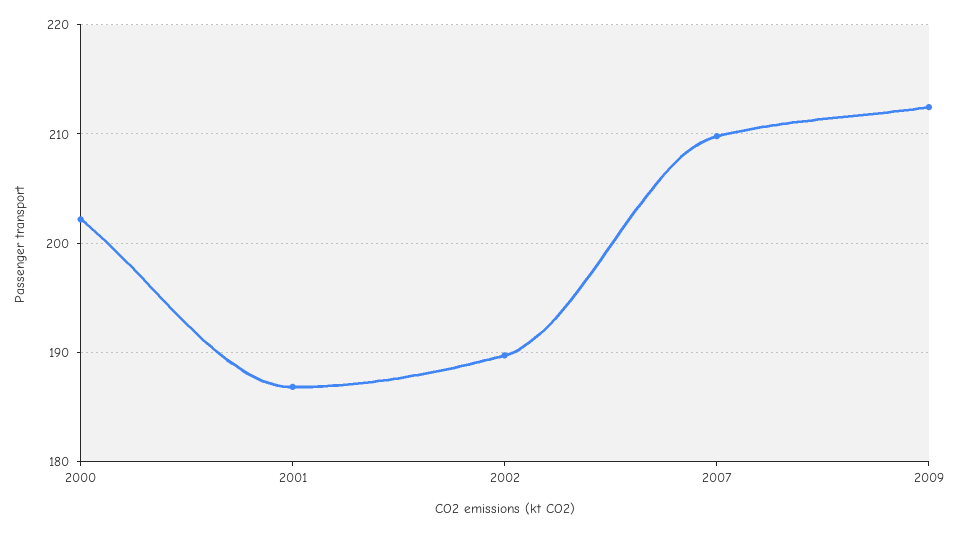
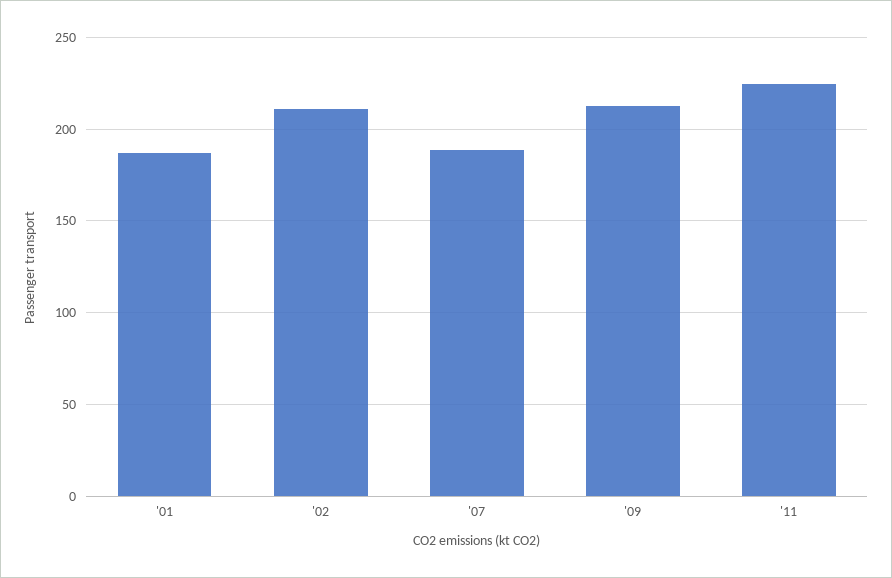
2000: 202 -> none
2002: 190 -> 210
2007: 210 -> 190
'11: none -> 225

